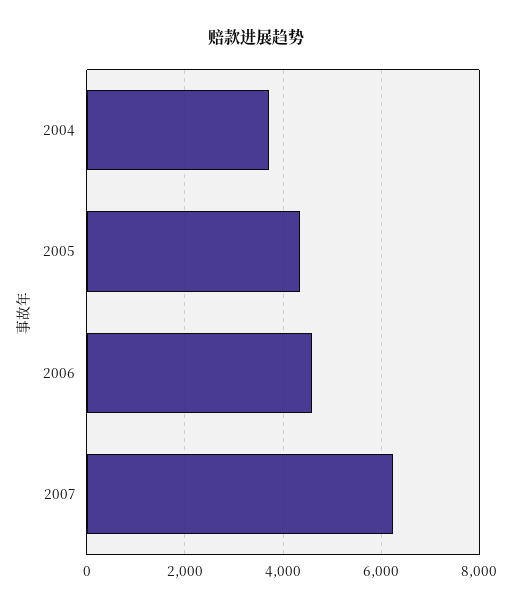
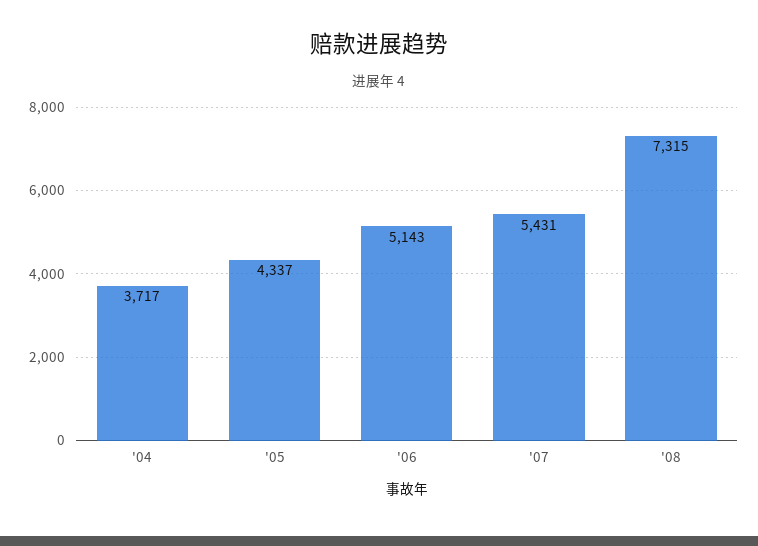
2006: 4600 -> 5143
2007: 6200 -> 5431
'08: none -> 7315

